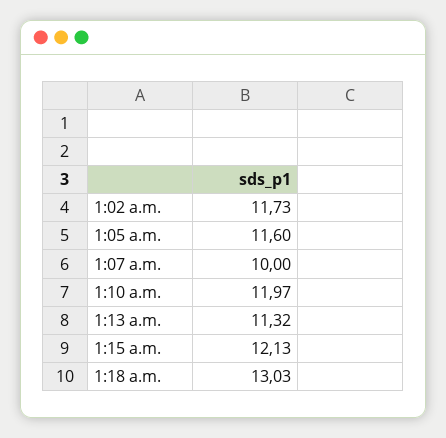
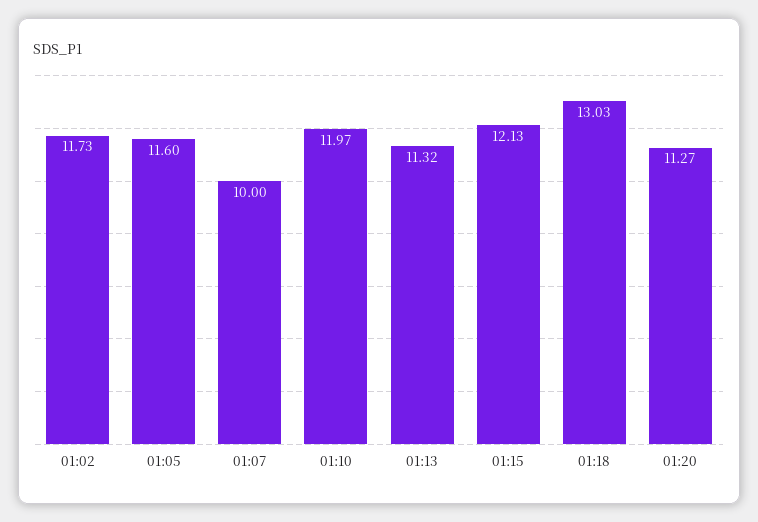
01:20: none -> 11.27

